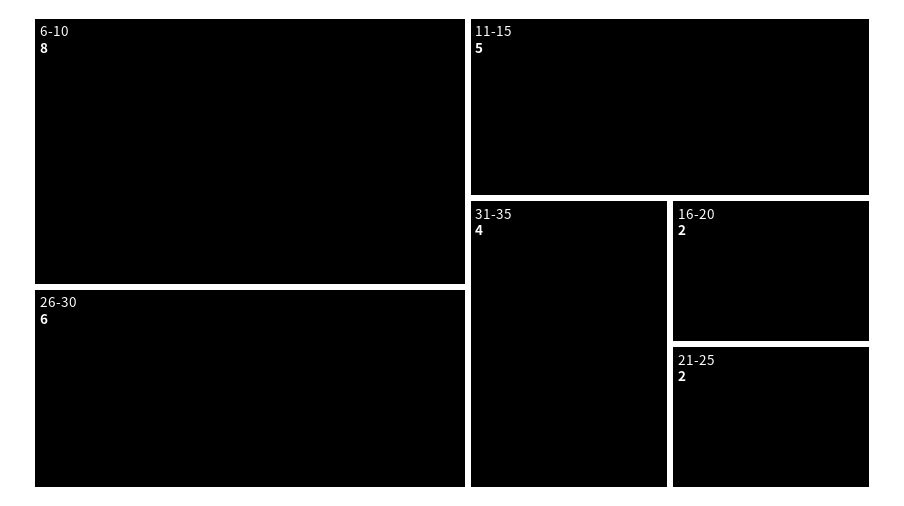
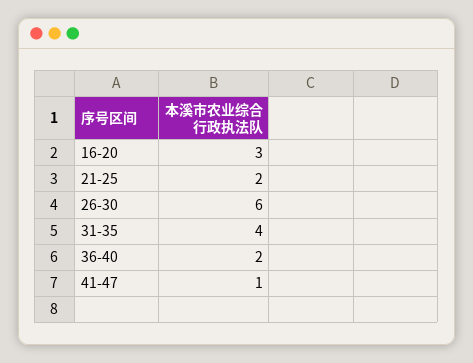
6-10: 8 -> none
11-15: 5 -> none
16-20: 2 -> 3
36-40: none -> 2
41-47: none -> 1

